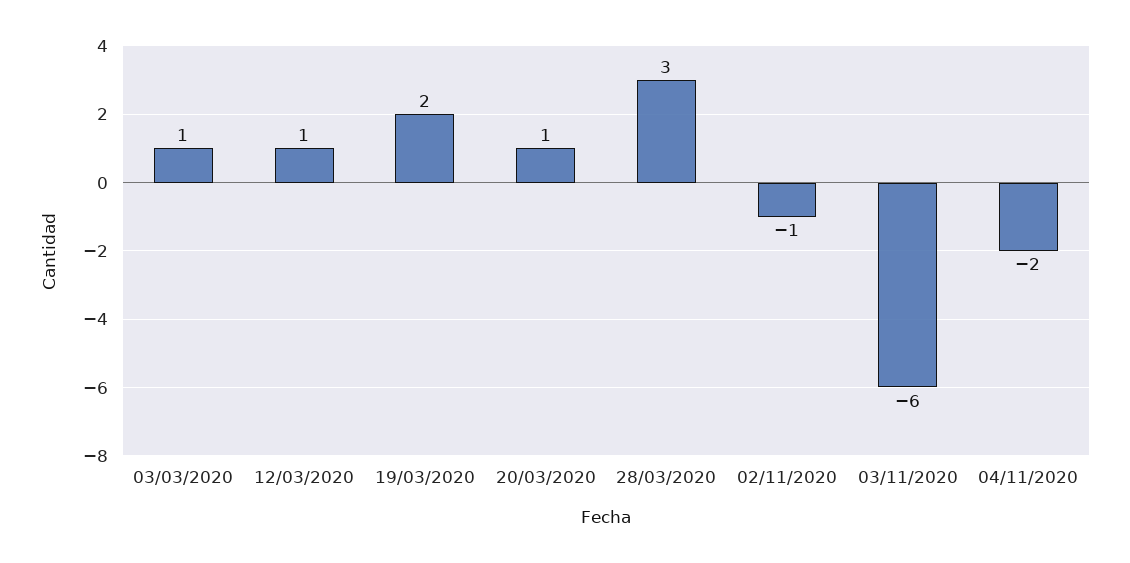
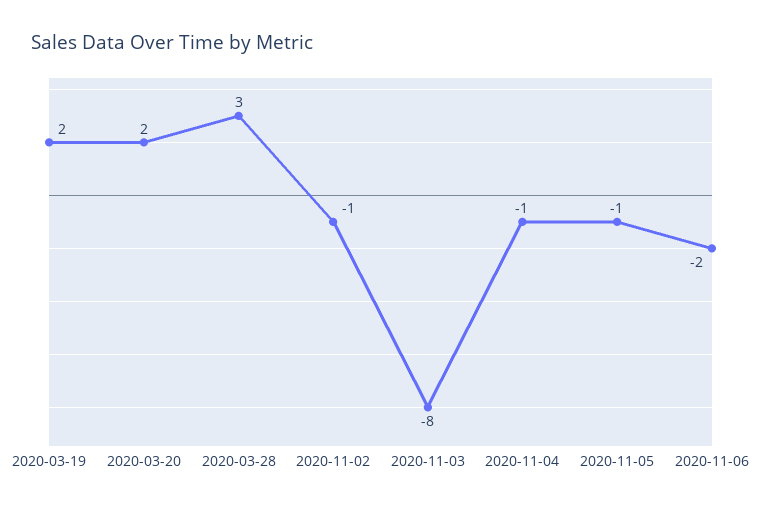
03/03/2020: 1 -> none
12/03/2020: 1 -> none
20/03/2020: 1 -> 2
03/11/2020: -6 -> -8
04/11/2020: -2 -> -1
2020-11-05: none -> -1
2020-11-06: none -> -2

